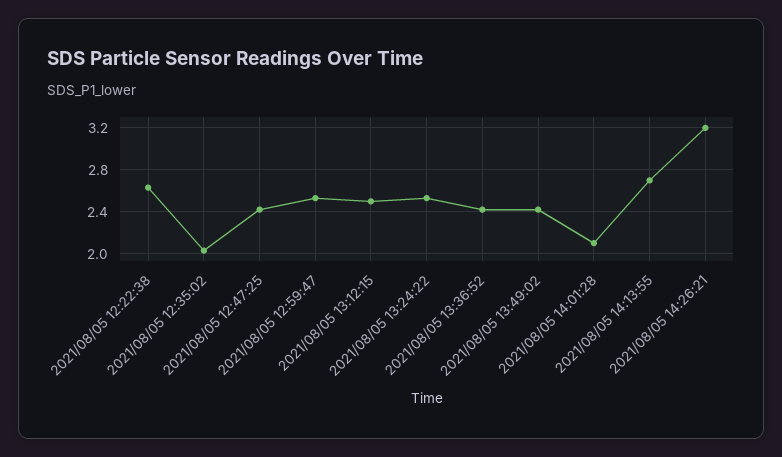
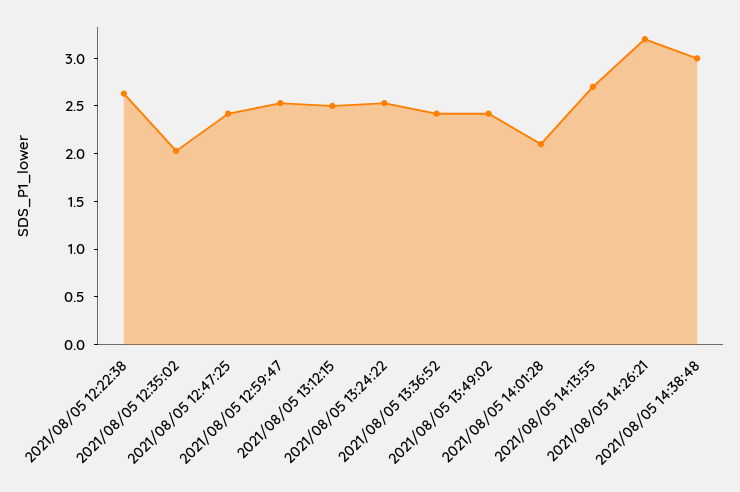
2021/08/05 14:38:48: none -> 3

